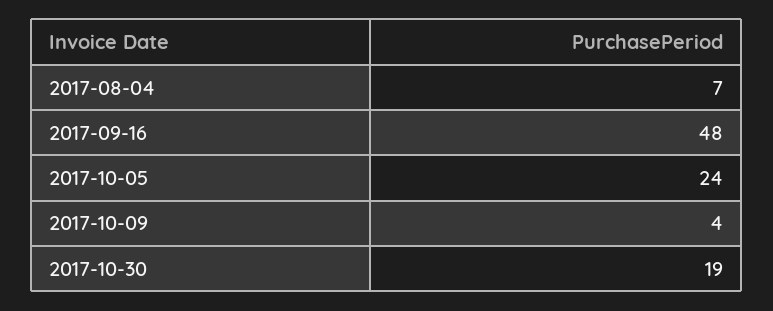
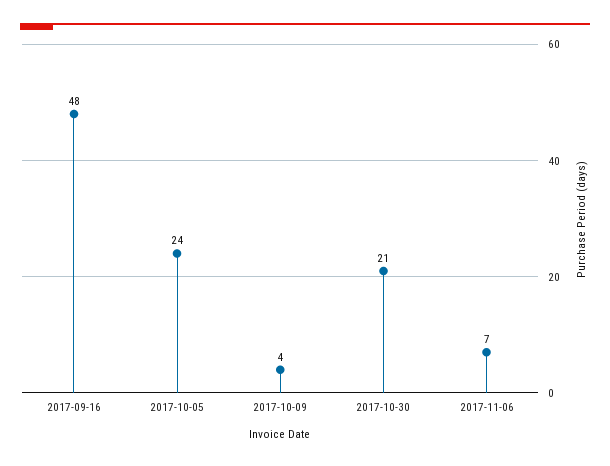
2017-08-04: 7 -> none
2017-10-30: 19 -> 21
2017-11-06: none -> 7

